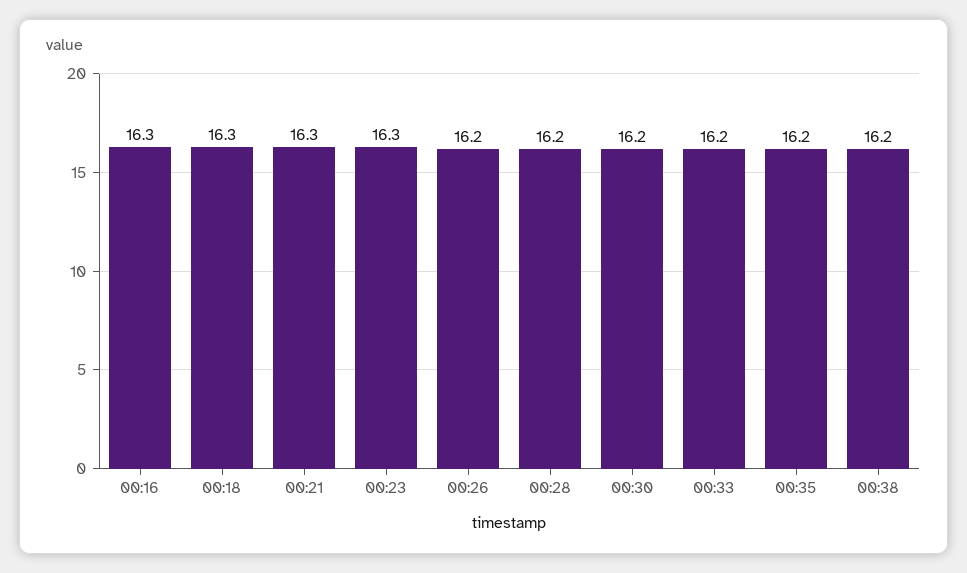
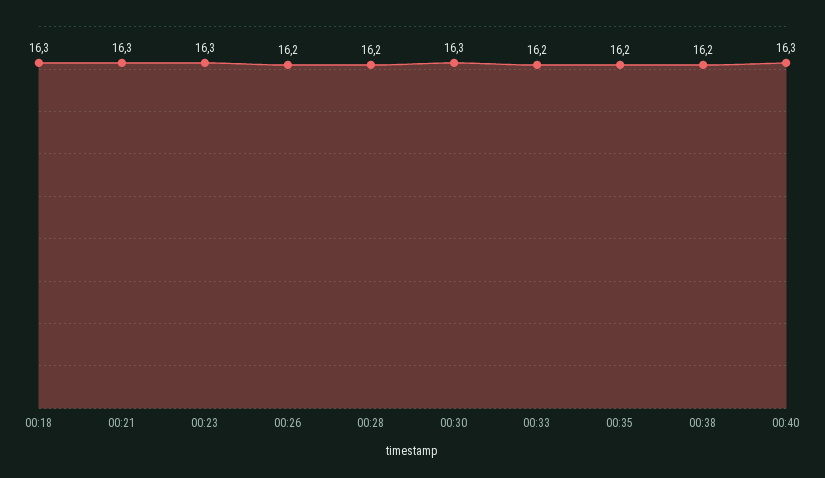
00:16: 16.3 -> none
00:30: 16.2 -> 16.3
00:40: none -> 16.3

